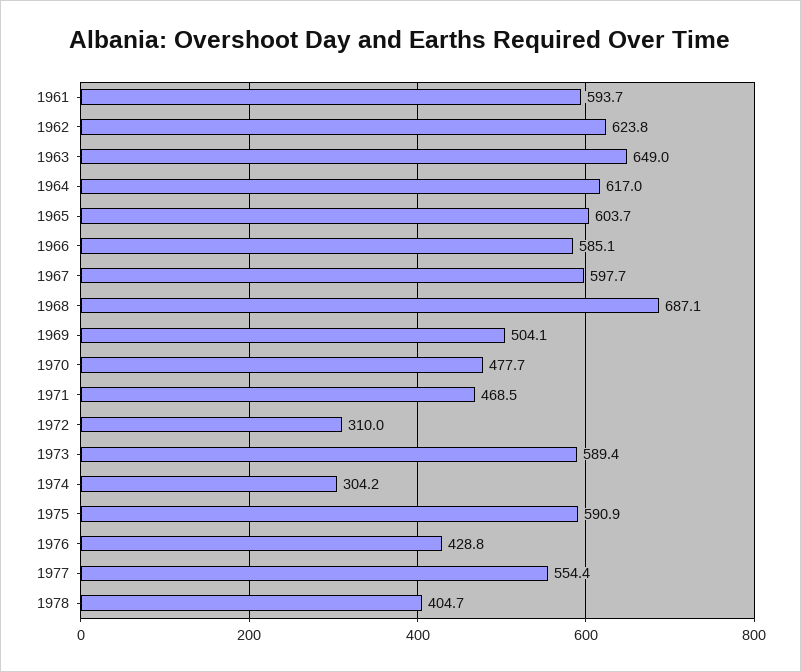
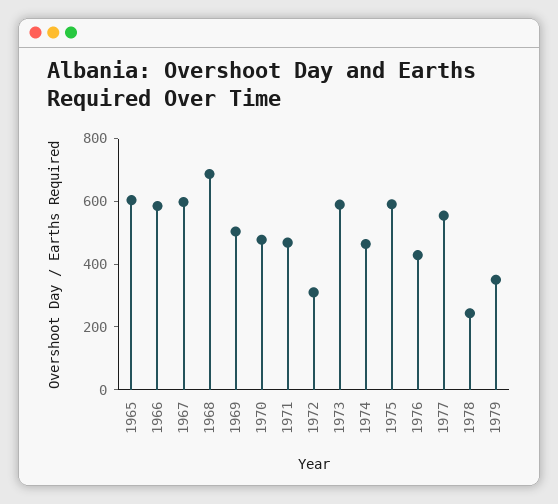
1961: 593.7 -> none
1962: 623.8 -> none
1963: 649 -> none
1964: 617 -> none
1974: 304.2 -> 450
1978: 404.7 -> 250
1979: none -> 350

